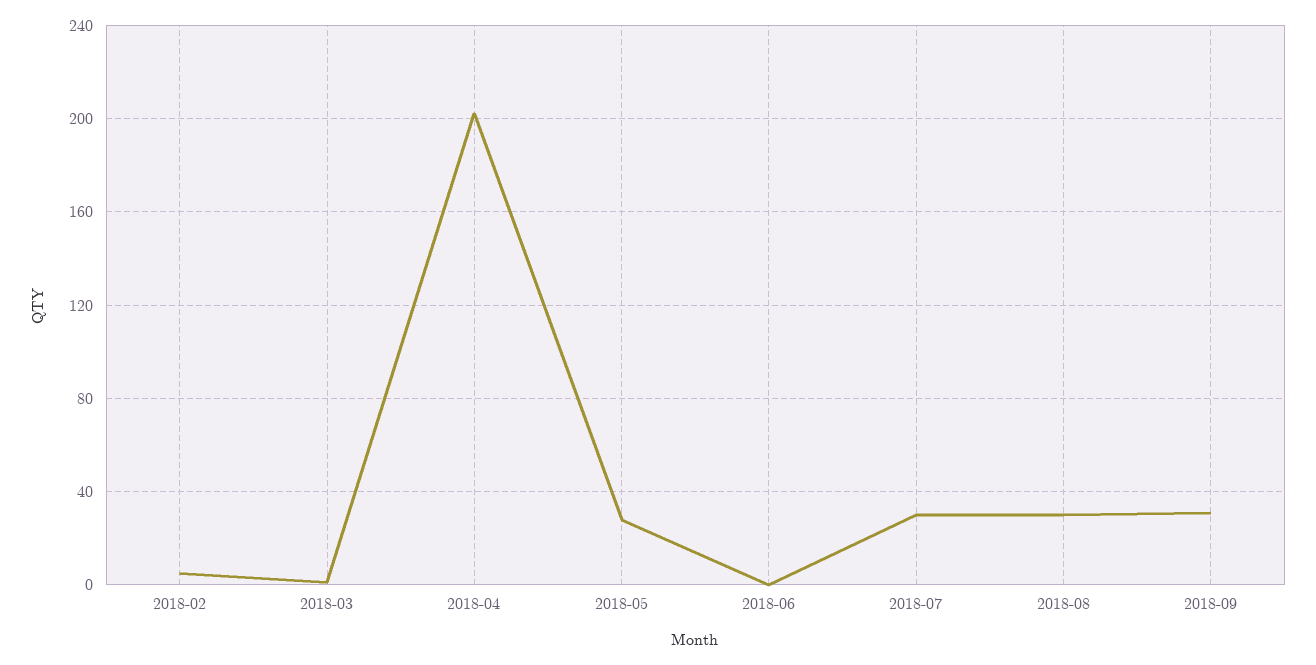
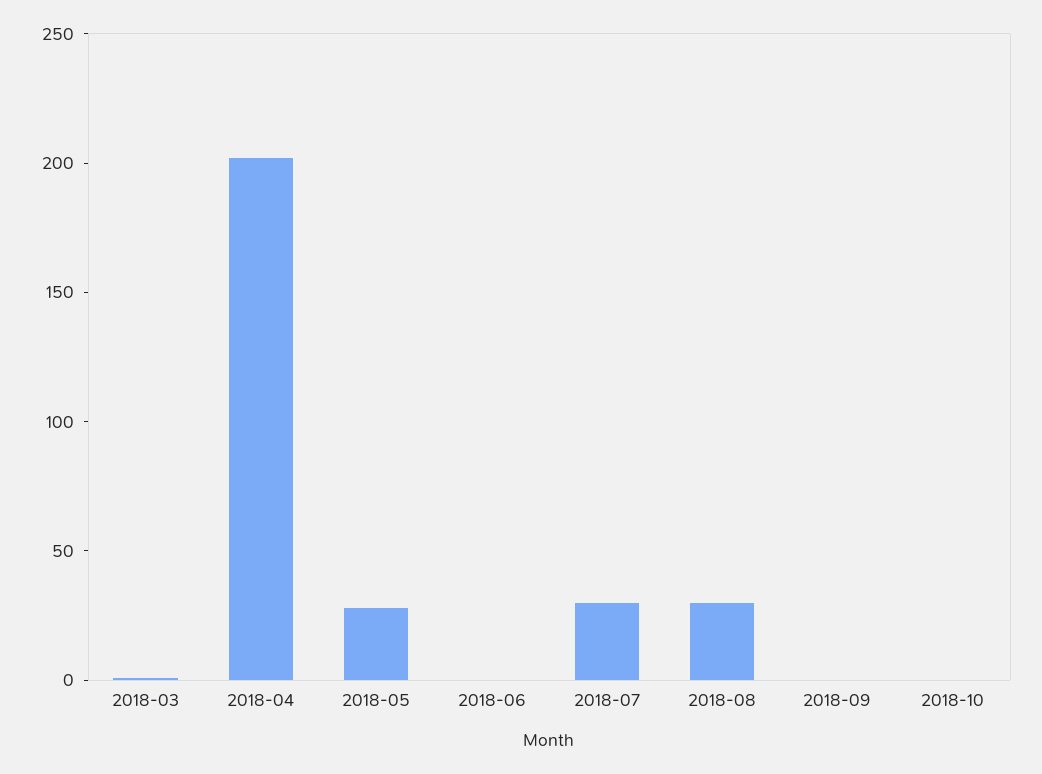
2018-02: 5 -> none
2018-09: 30 -> 0
2018-10: none -> 0

